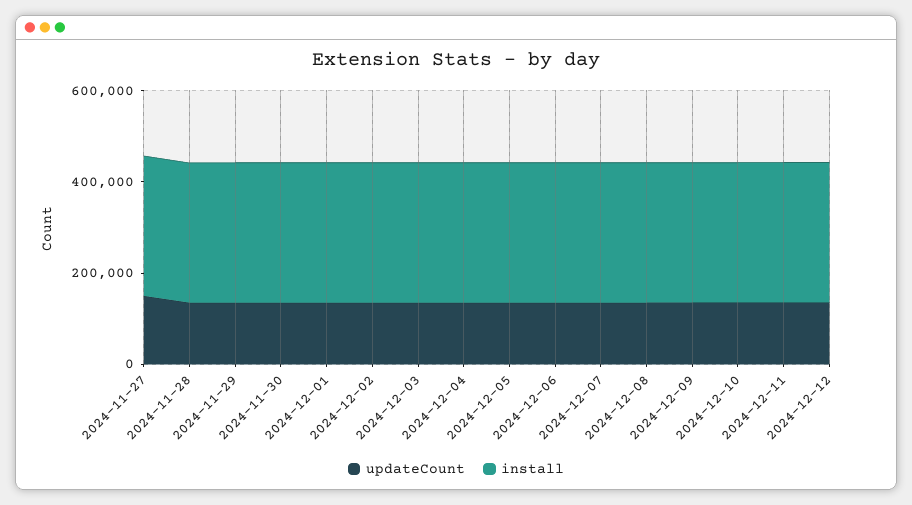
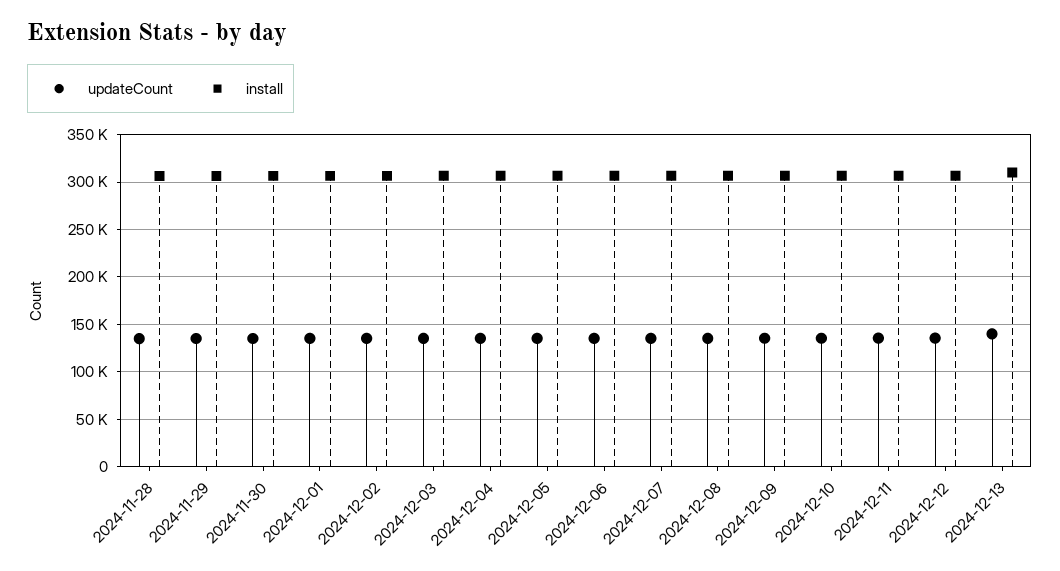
updateCount, 2024-11-27: 150000 -> none
install, 2024-11-27: 300000 -> none
updateCount, 2024-12-13: none -> 140000
install, 2024-12-13: none -> 310000

